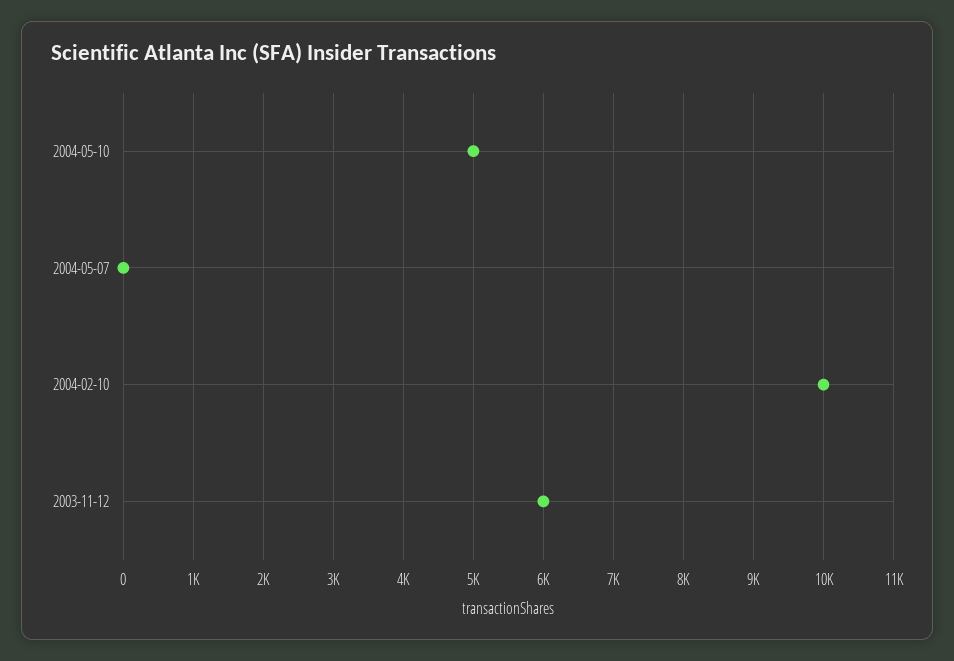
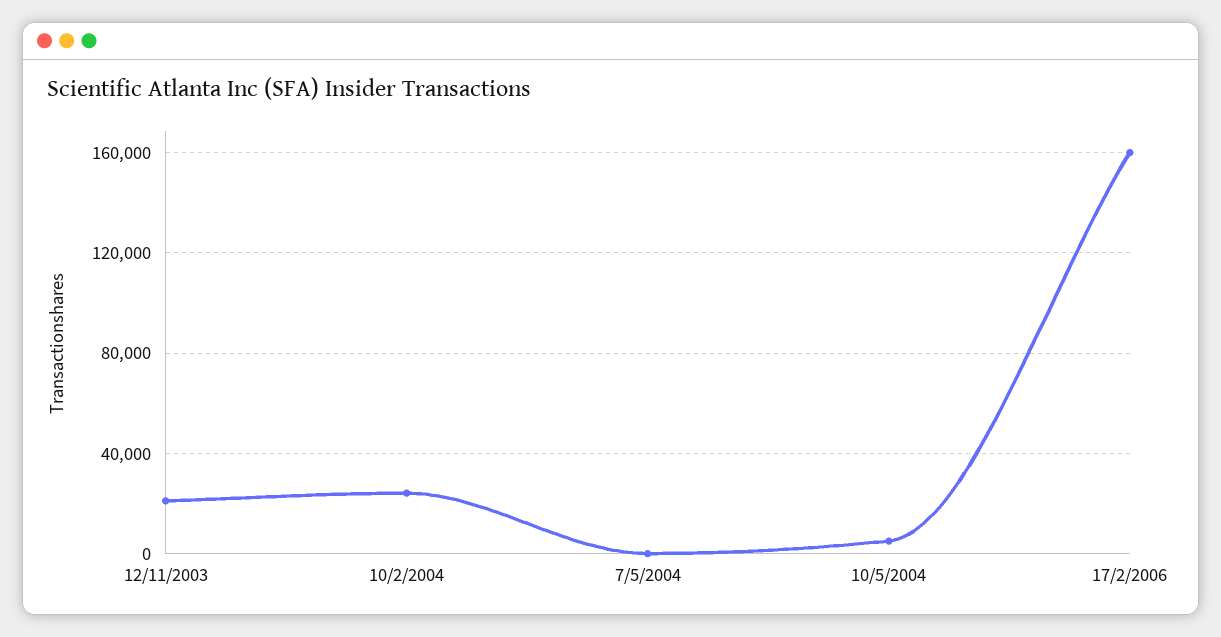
2004-02-10: 10000 -> 25000
2003-11-12: 6000 -> 20000
17/2/2006: none -> 160000

